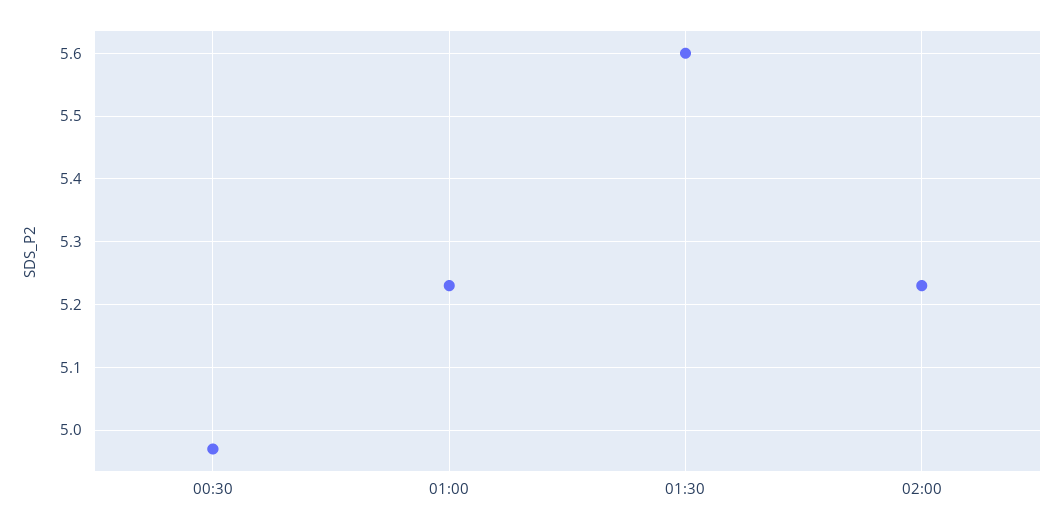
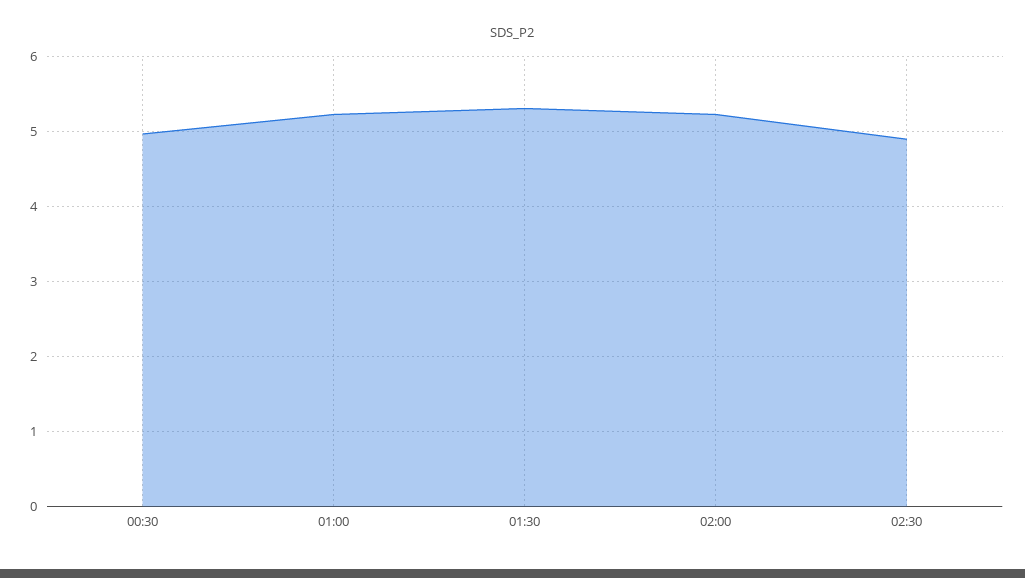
01:30: 5.6 -> 5.3
02:30: none -> 4.9

